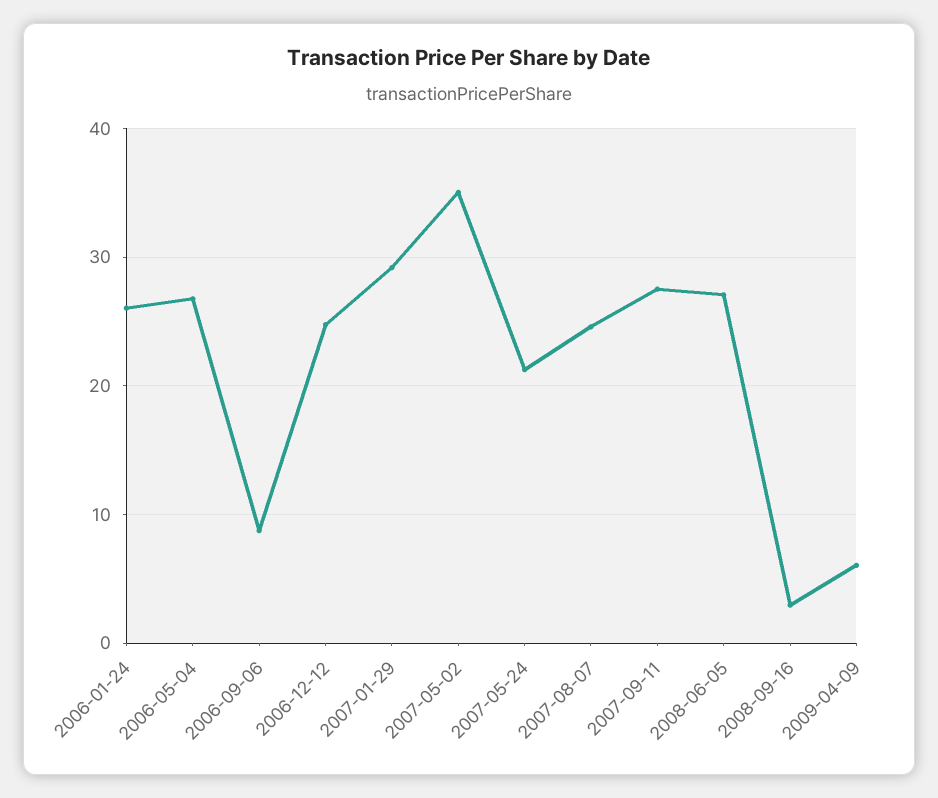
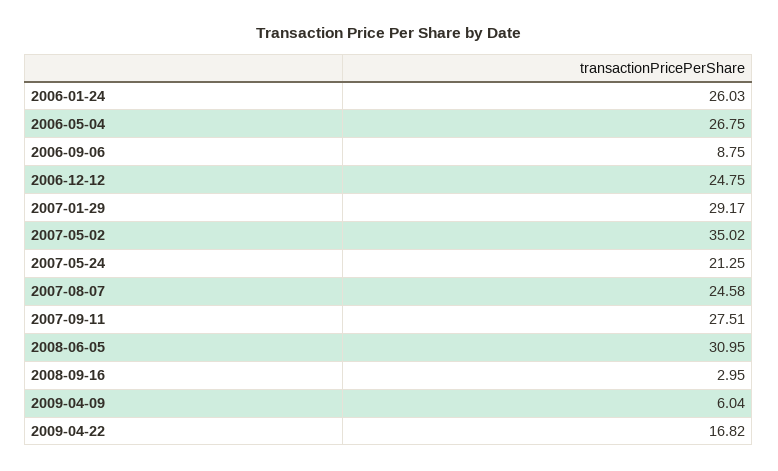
2008-06-05: 27 -> 30.95
2009-04-22: none -> 16.82

